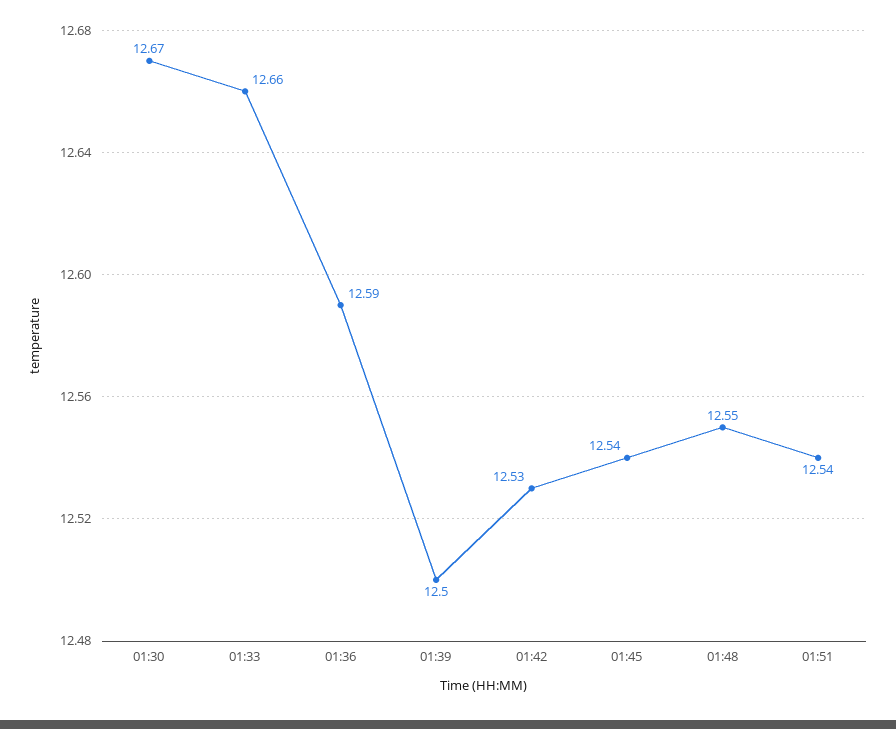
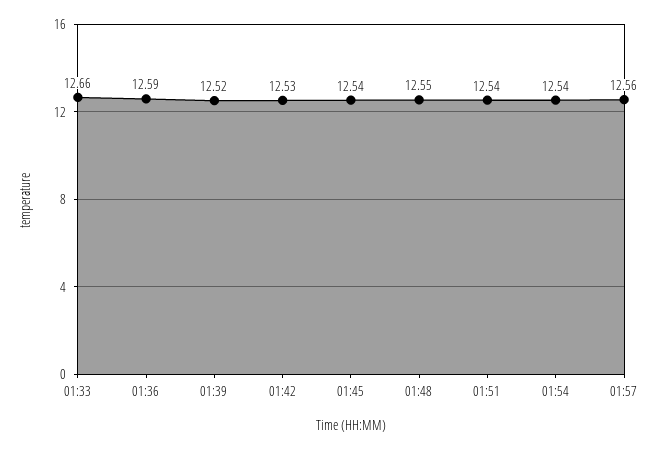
01:30: 12.67 -> none
01:39: 12.5 -> 12.52
01:54: none -> 12.54
01:57: none -> 12.56

